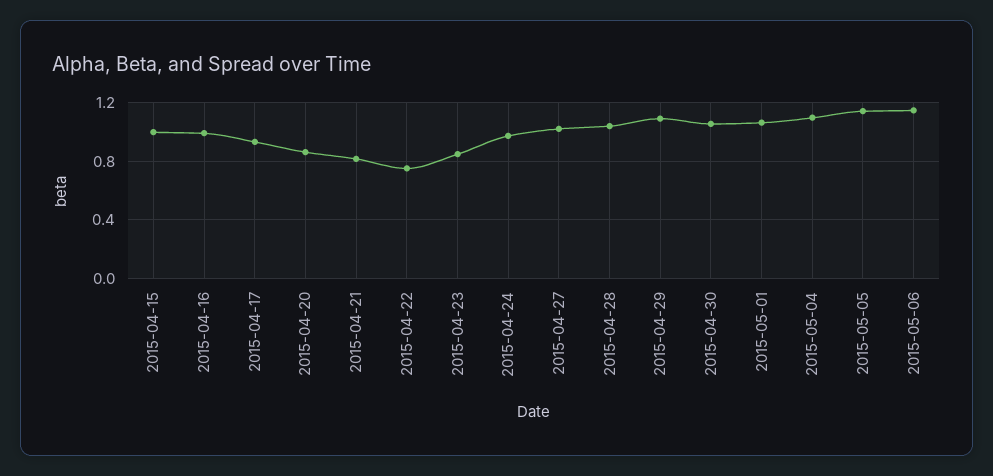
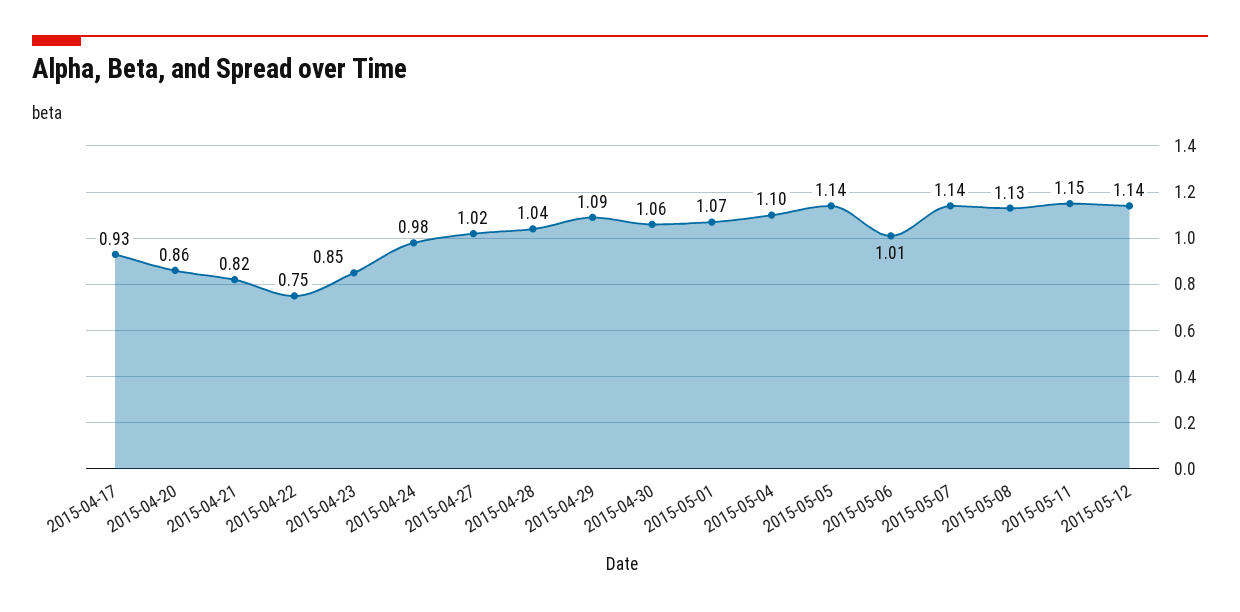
2015-04-15: 1 -> none
2015-04-16: 1 -> none
2015-05-06: 1.15 -> 1.01
2015-05-07: none -> 1.14
2015-05-08: none -> 1.13
2015-05-11: none -> 1.15
2015-05-12: none -> 1.14

